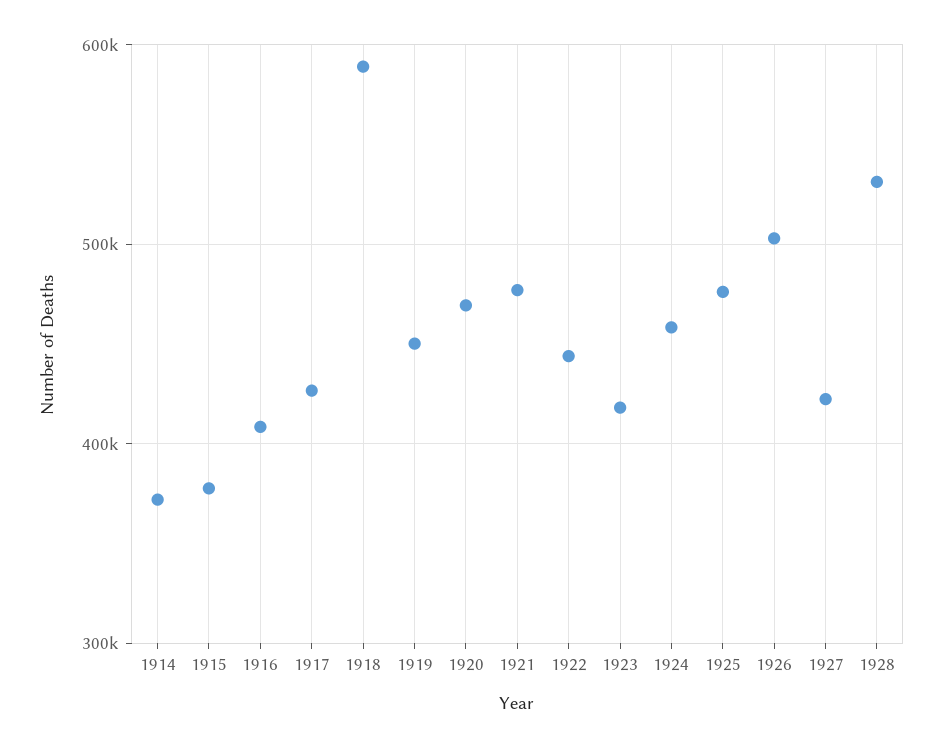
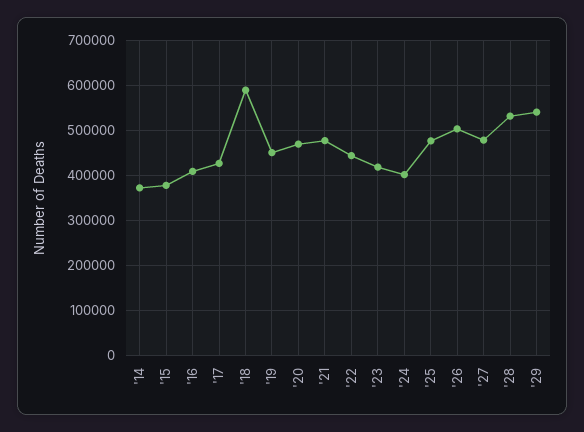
1924: 460000 -> 400000
1927: 420000 -> 480000
'29: none -> 540000

